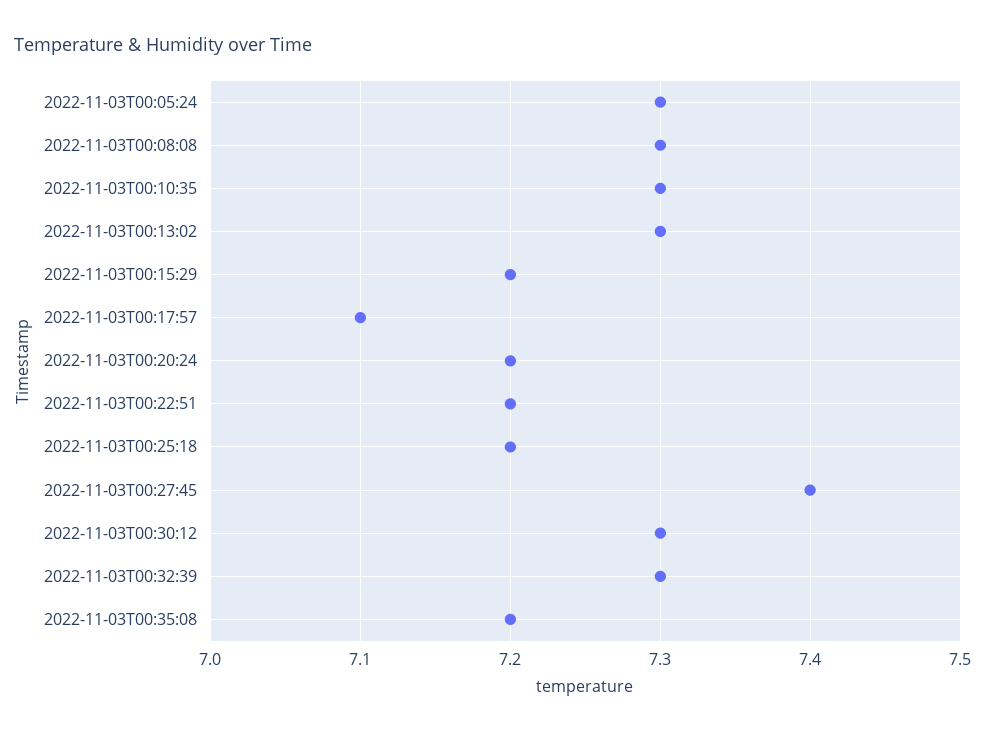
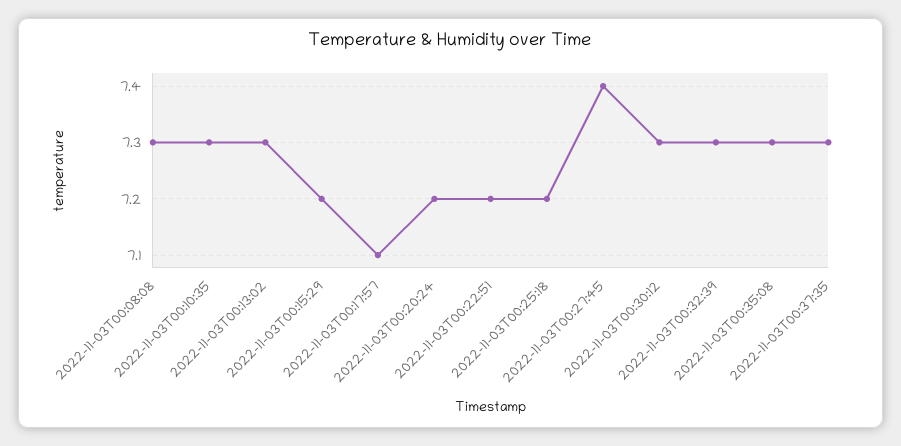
2022-11-03T00:05:24: 7.3 -> none
2022-11-03T00:35:08: 7.2 -> 7.3
2022-11-03T00:37:35: none -> 7.3

